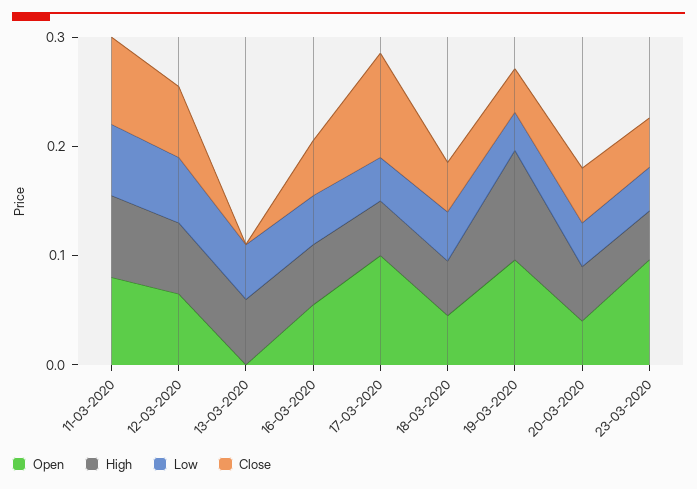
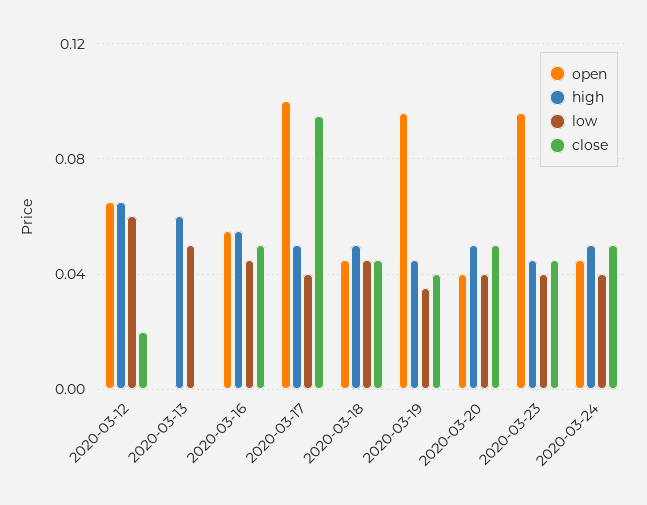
Open, 11-03-2020: 0.08 -> none
High, 11-03-2020: 0.08 -> none
Low, 11-03-2020: 0.06 -> none
Close, 11-03-2020: 0.08 -> none
Close, 12-03-2020: 0.06 -> 0.02
High, 19-03-2020: 0.1 -> 0.045
Open, 2020-03-24: none -> 0.045
High, 2020-03-24: none -> 0.05
Low, 2020-03-24: none -> 0.04
Close, 2020-03-24: none -> 0.05

